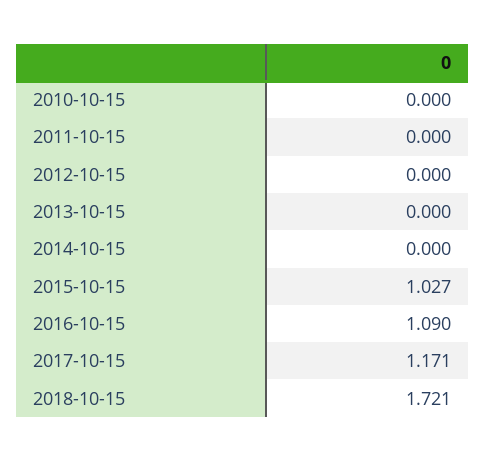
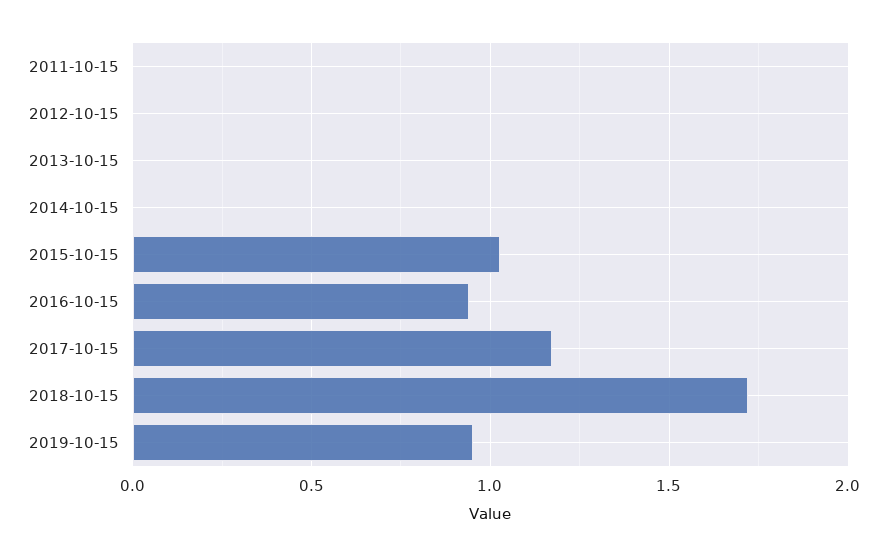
2010-10-15: 0 -> none
2016-10-15: 1.09 -> 0.95
2019-10-15: none -> 0.95

